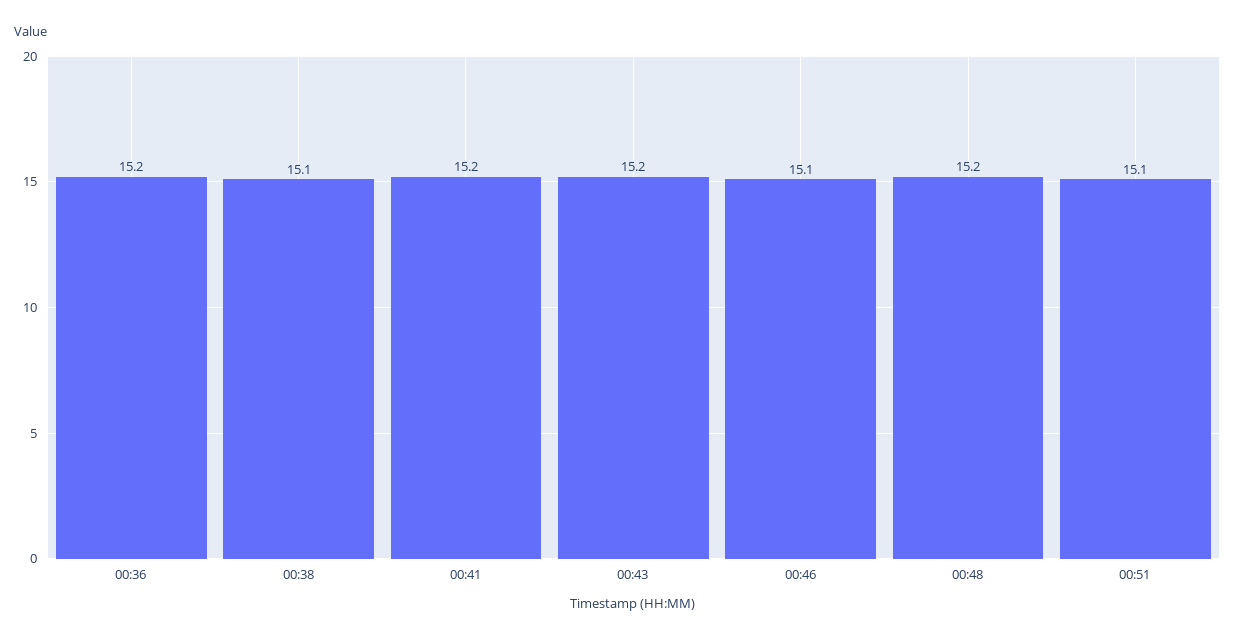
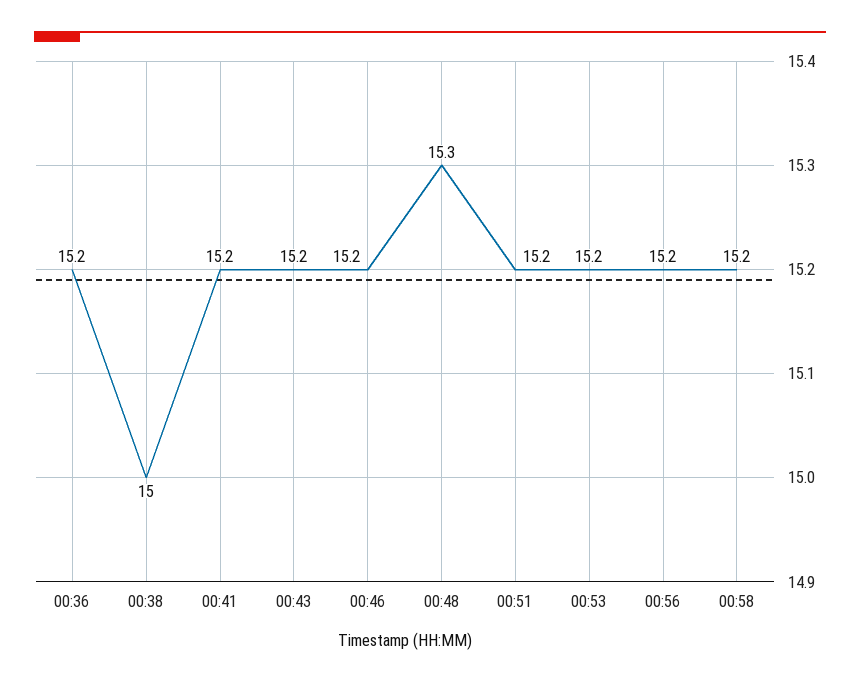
00:38: 15.1 -> 15
00:46: 15.1 -> 15.2
00:48: 15.2 -> 15.3
00:51: 15.1 -> 15.2
00:53: none -> 15.2
00:56: none -> 15.2
00:58: none -> 15.2

